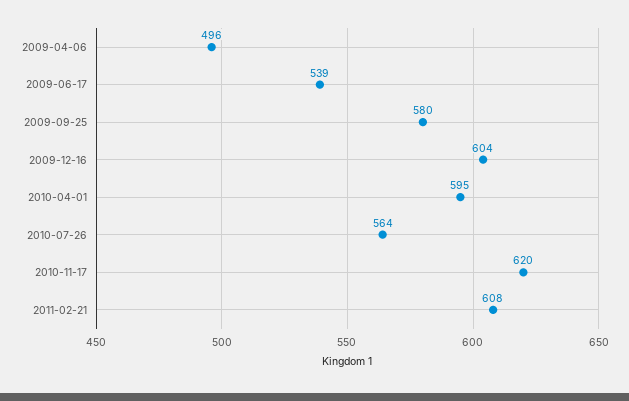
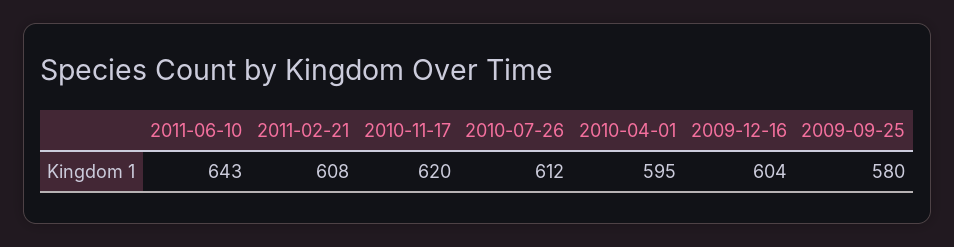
2009-04-06: 496 -> none
2009-06-17: 539 -> none
2010-07-26: 564 -> 612
2011-06-10: none -> 643

